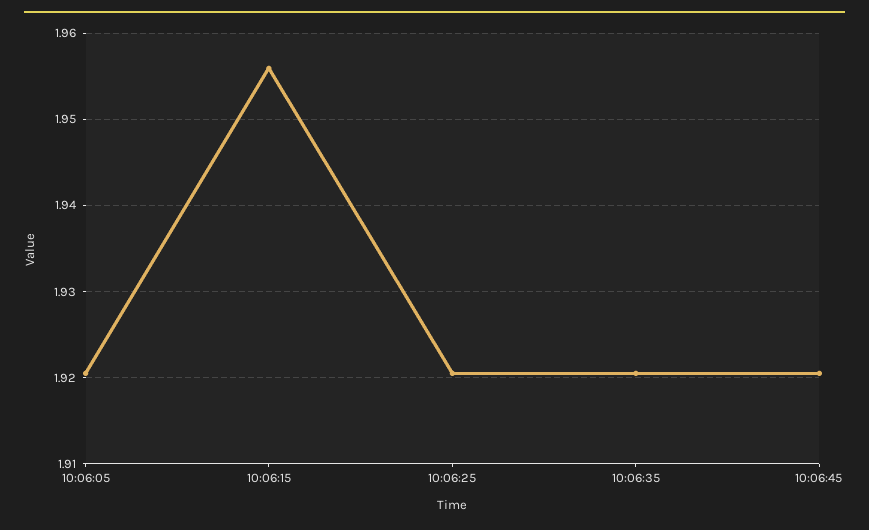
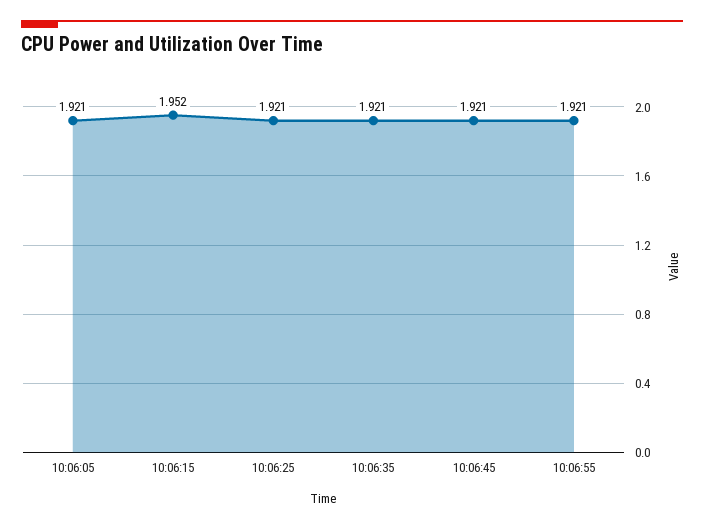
10:06:15: 1.956 -> 1.952
10:06:55: none -> 1.921

